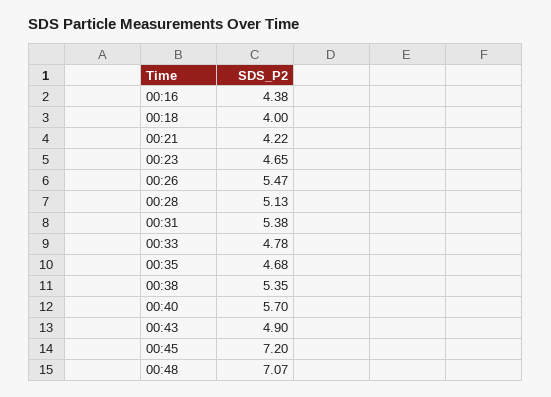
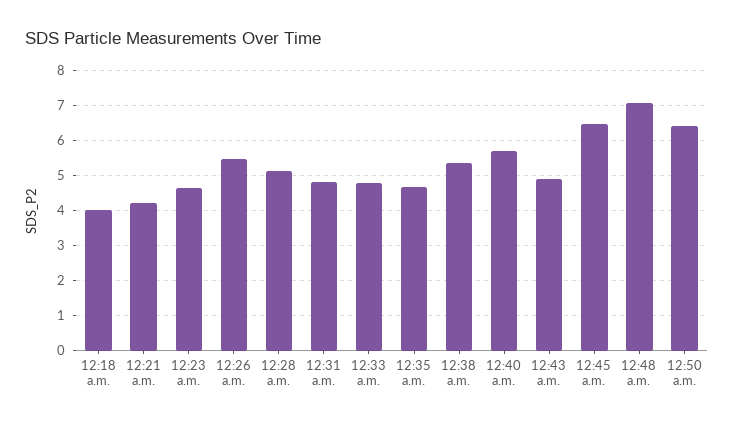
00:16: 4.38 -> none
00:31: 5.38 -> 4.8
00:45: 7.2 -> 6.4
12:50 a.m.: none -> 6.4

